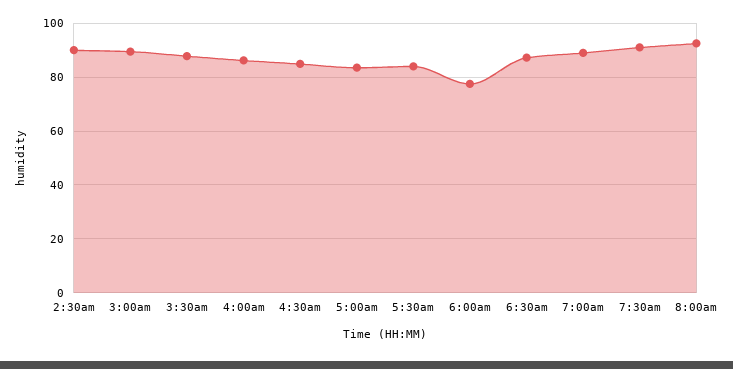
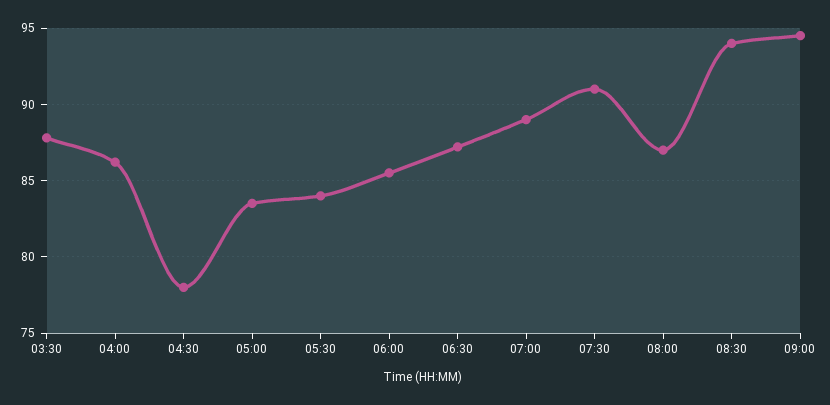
2:30am: 90 -> none
3:00am: 90 -> none
4:30am: 85 -> 78
6:00am: 77.5 -> 85.5
8:00am: 92.5 -> 87
08:30: none -> 94
09:00: none -> 94.5

